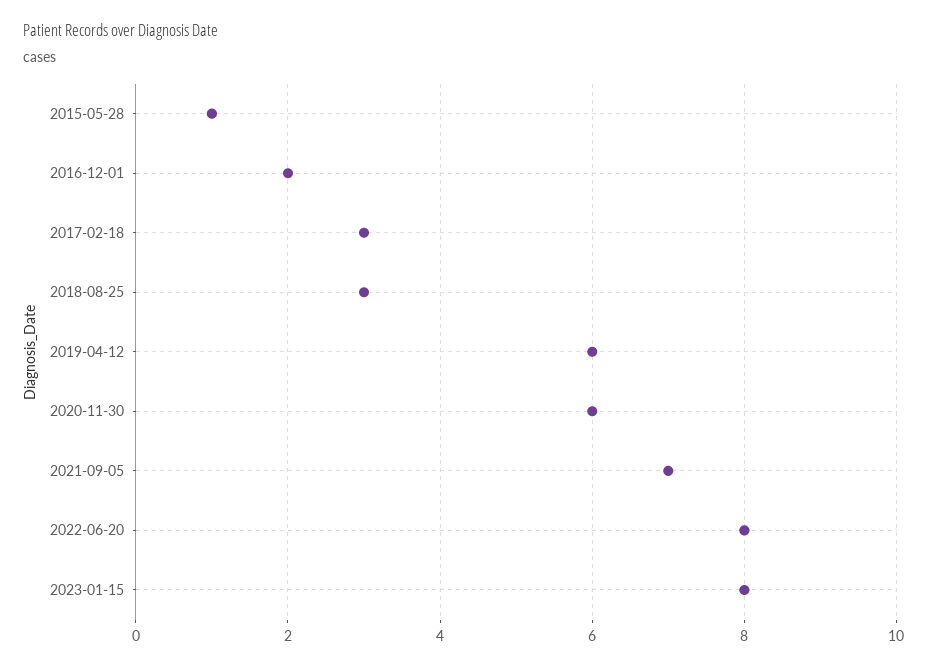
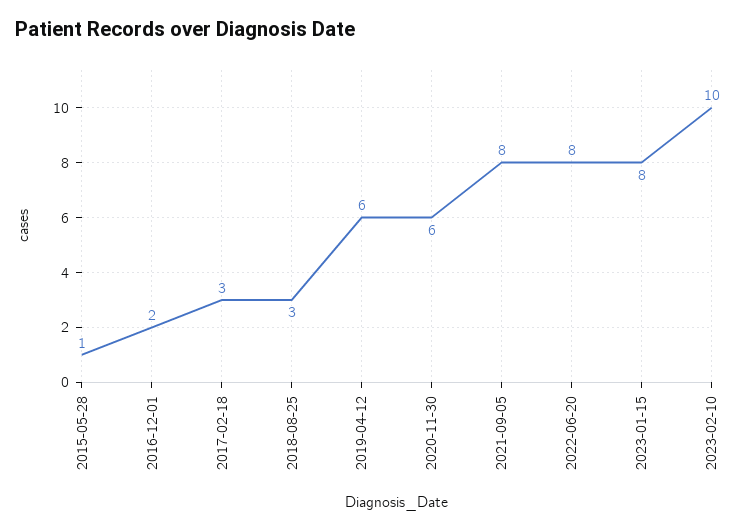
2021-09-05: 7 -> 8
2023-02-10: none -> 10

